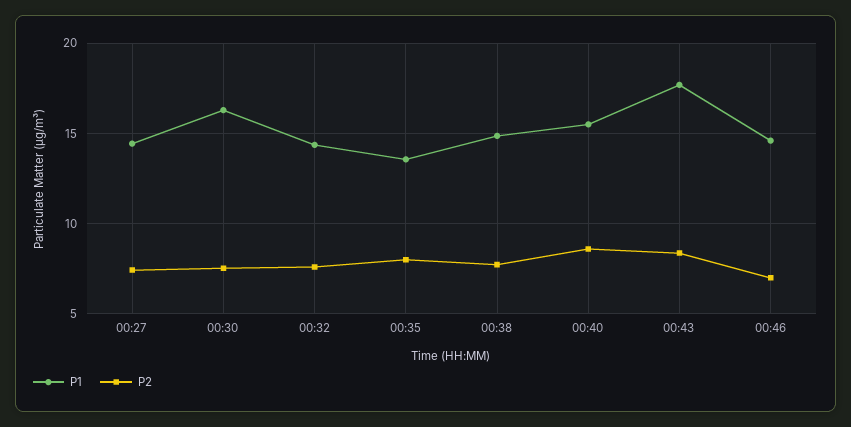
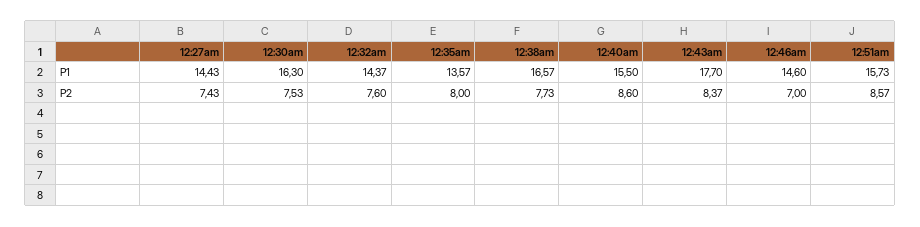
P1, 00:38: 15 -> 16.57
P1, 12:51am: none -> 15.73
P2, 12:51am: none -> 8.57

